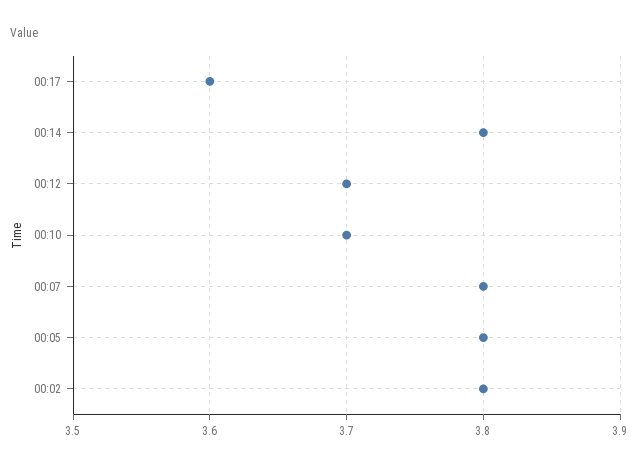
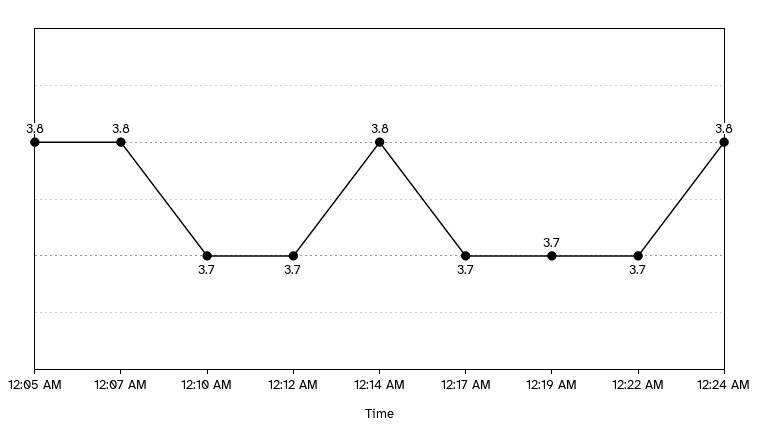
00:17: 3.6 -> 3.7
00:02: 3.8 -> none
12:19 AM: none -> 3.7
12:22 AM: none -> 3.7
12:24 AM: none -> 3.8

